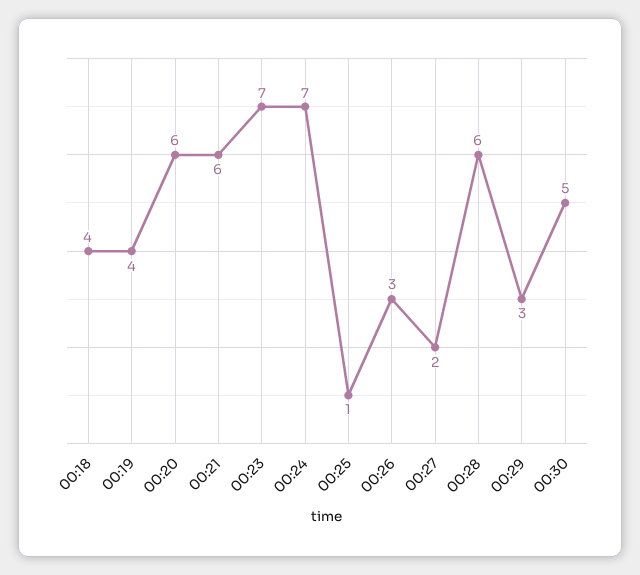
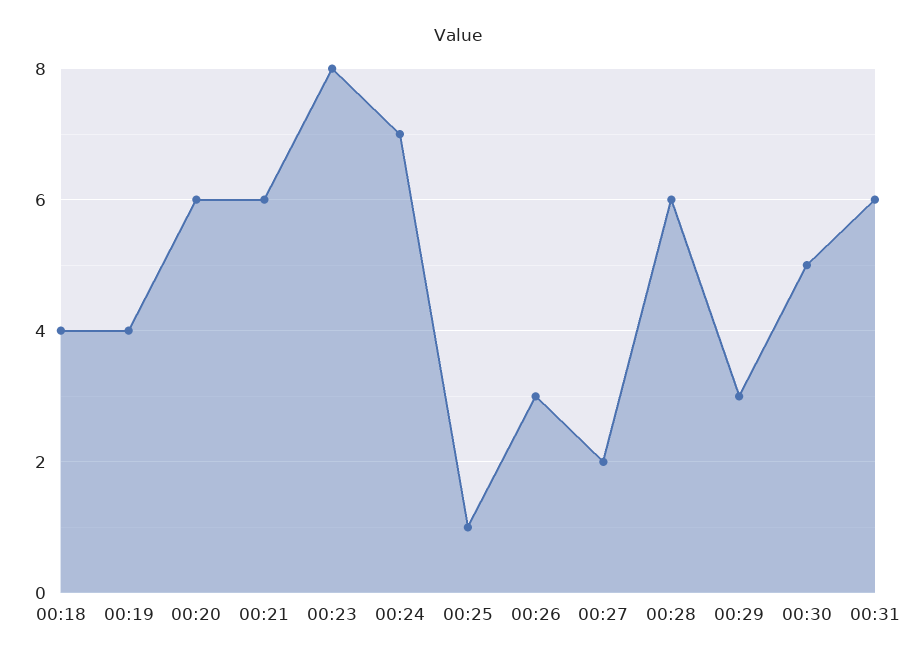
00:23: 7 -> 8
00:31: none -> 6

